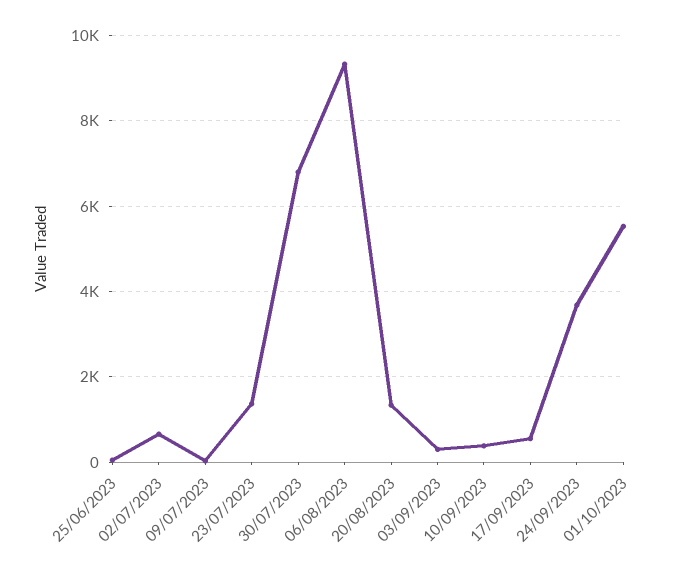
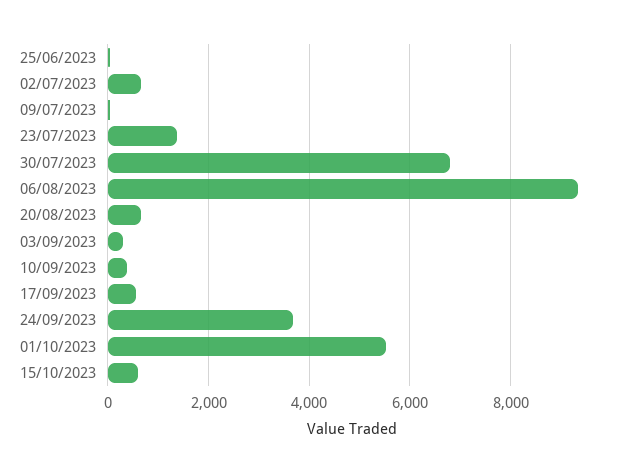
20/08/2023: 1400 -> 600
15/10/2023: none -> 600

